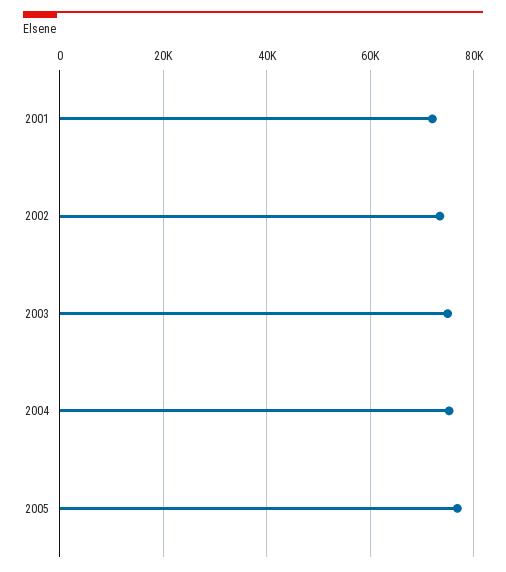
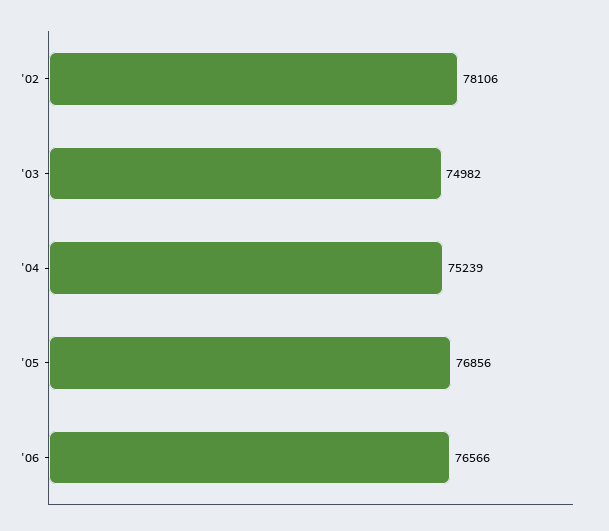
2001: 72000 -> none
2002: 74000 -> 78106
'06: none -> 76566

